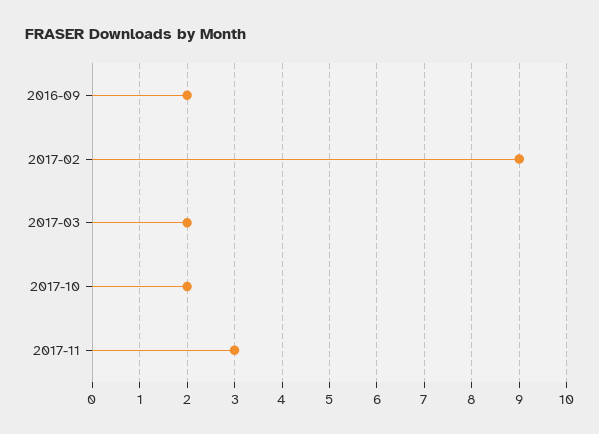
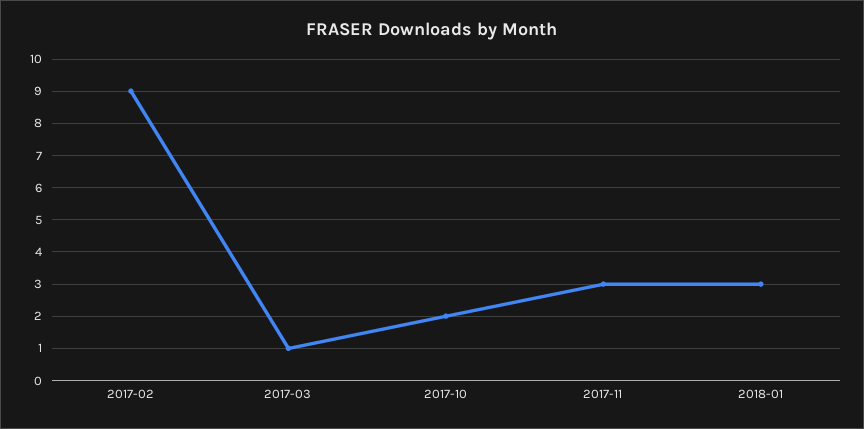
2016-09: 2 -> none
2017-03: 2 -> 1
2018-01: none -> 3

